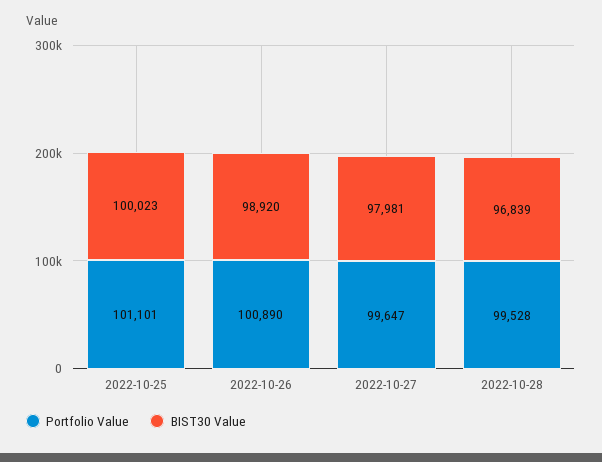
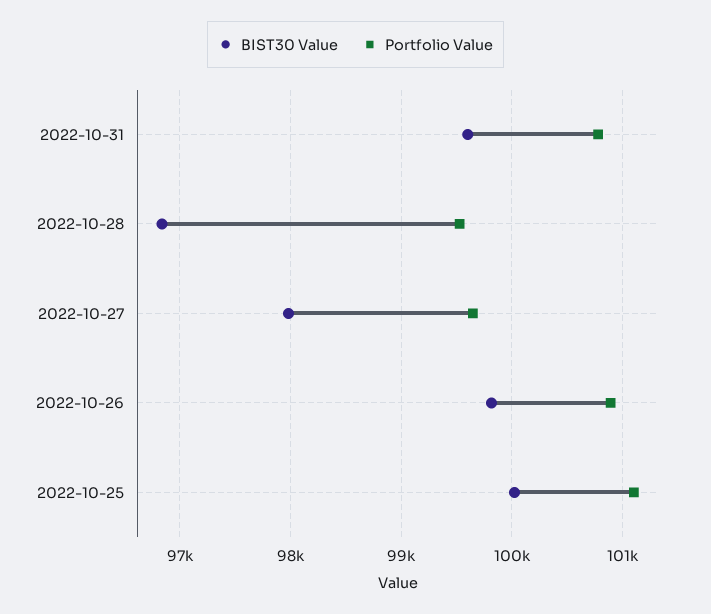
BIST30 Value, 2022-10-26: 98920 -> 99800
BIST30 Value, 2022-10-31: none -> 99600
Portfolio Value, 2022-10-31: none -> 100800

